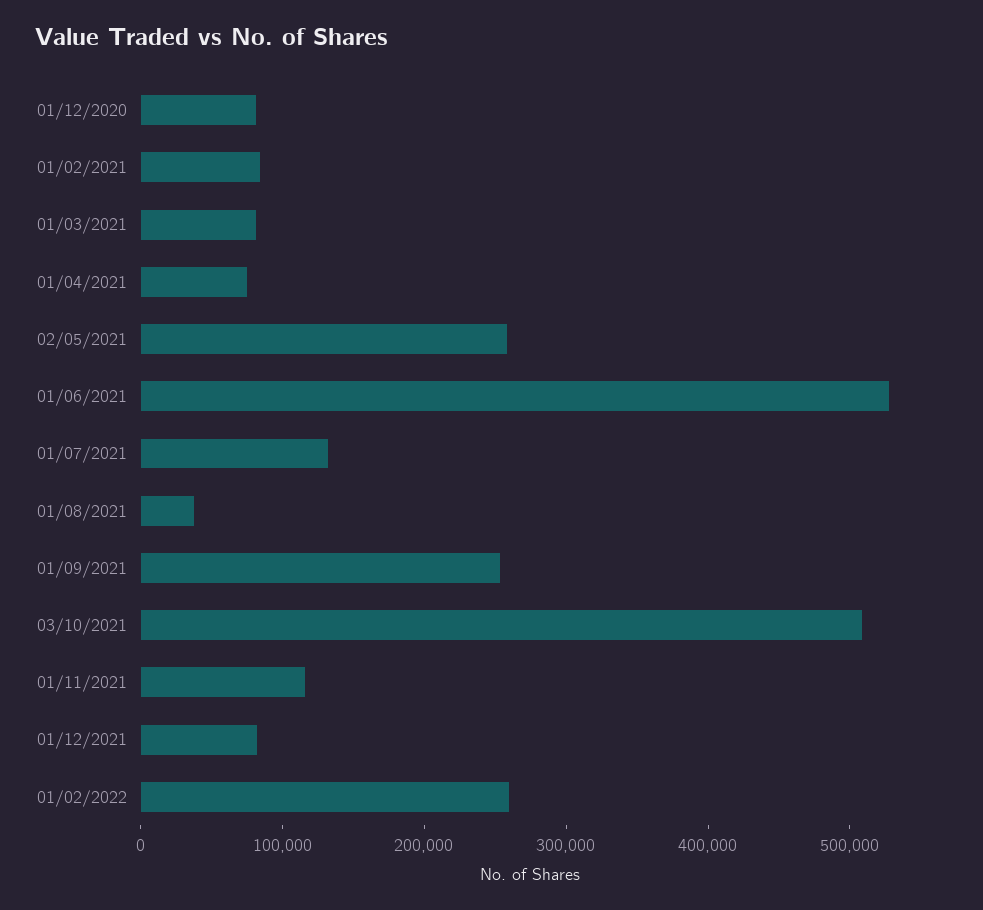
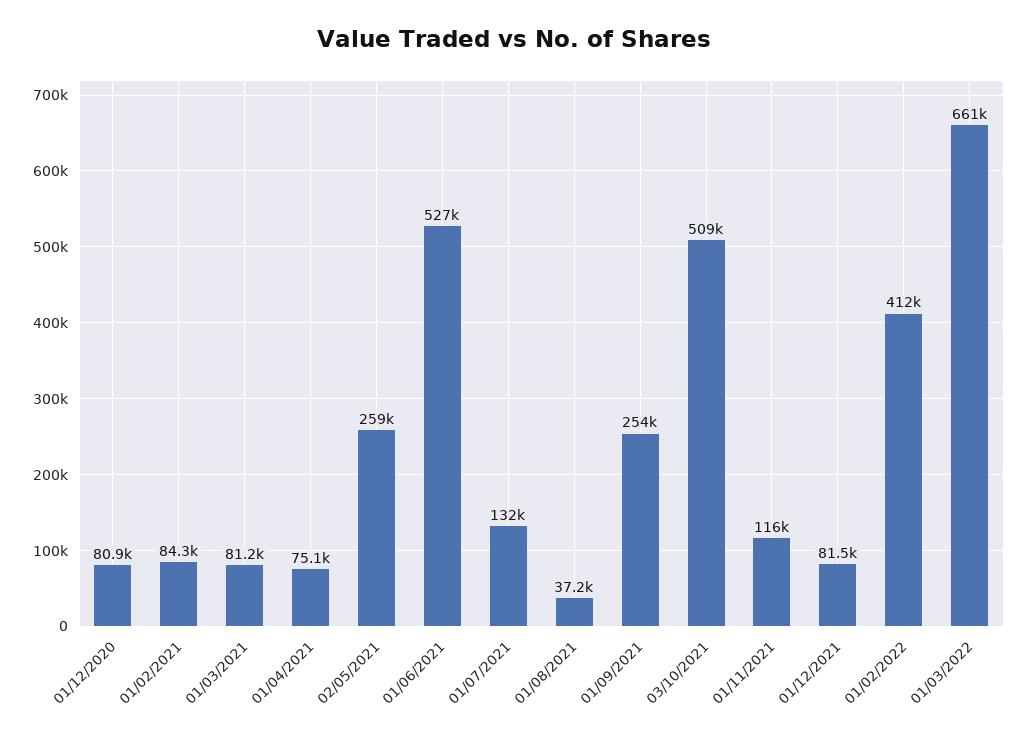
01/02/2022: 260000 -> 412000
01/03/2022: none -> 661000

